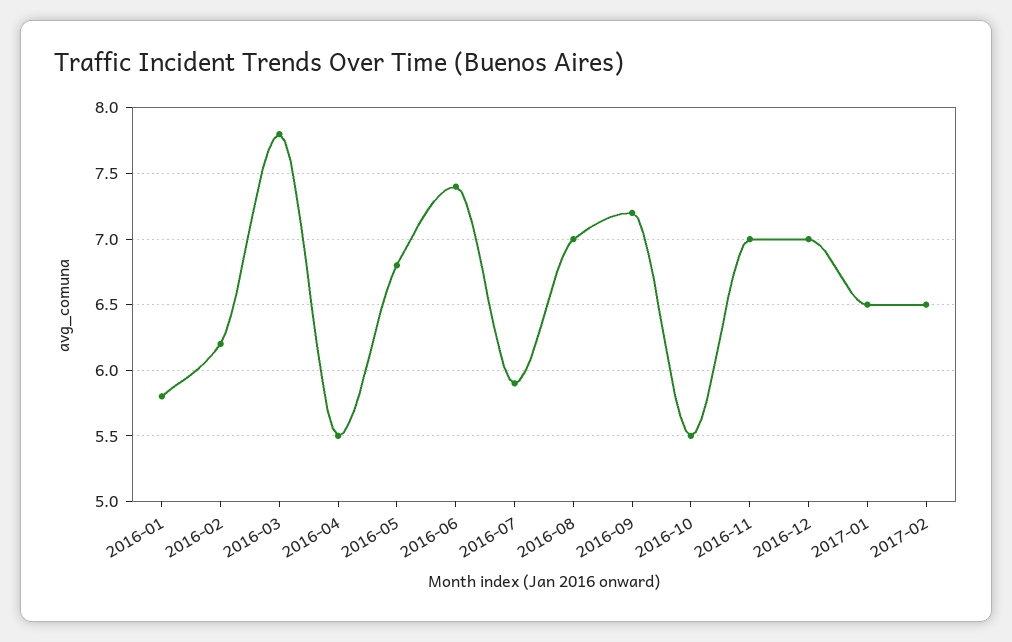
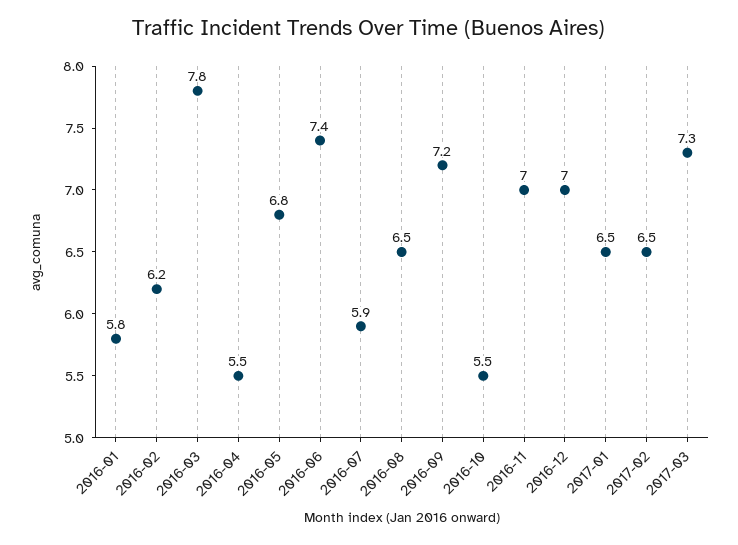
2016-08: 7 -> 6.5
2017-03: none -> 7.3

